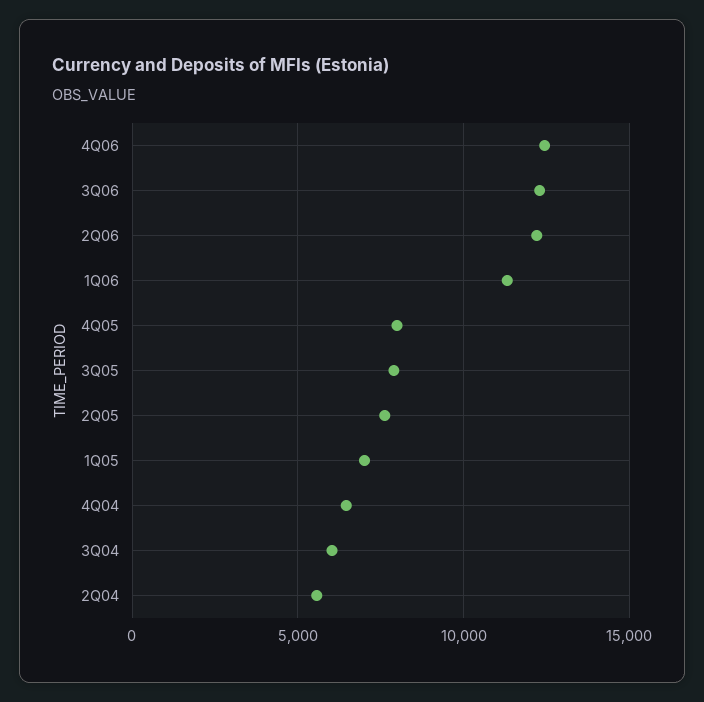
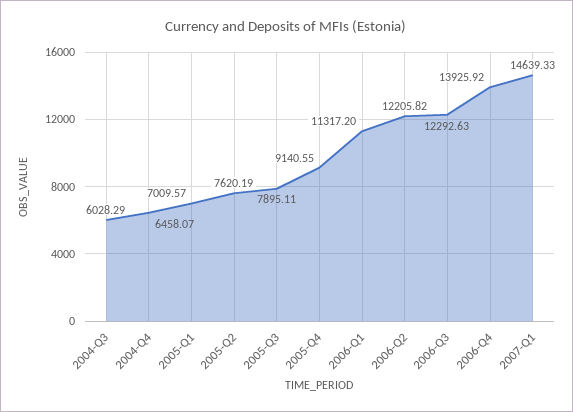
4Q06: 12500 -> 13925.92
4Q05: 8000 -> 9140.55
2Q04: 5500 -> none
2007-Q1: none -> 14639.33

